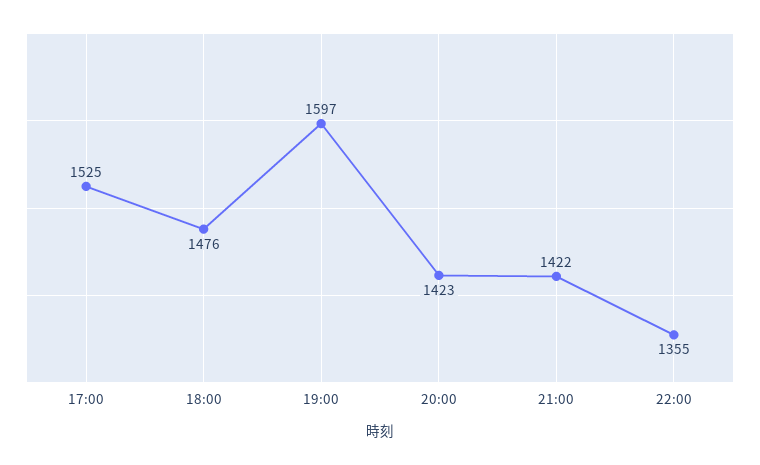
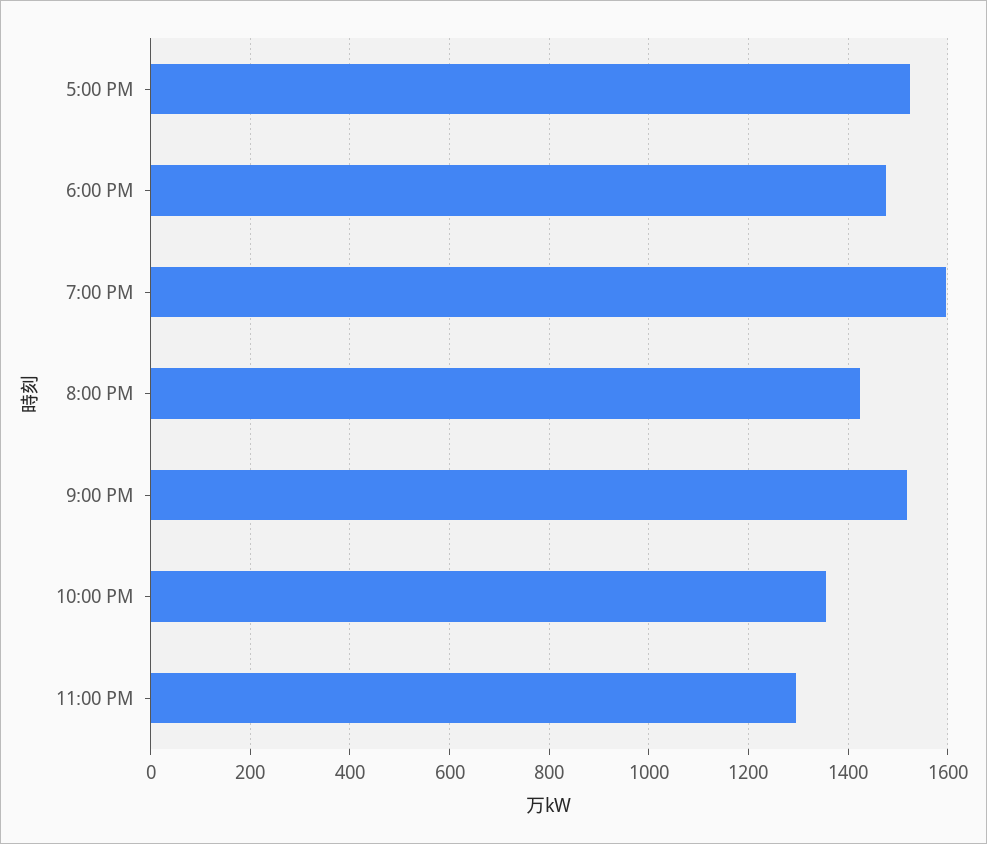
21:00: 1422 -> 1520
11:00 PM: none -> 1300

